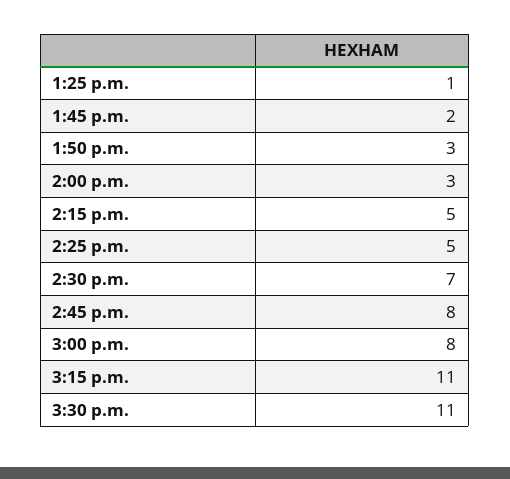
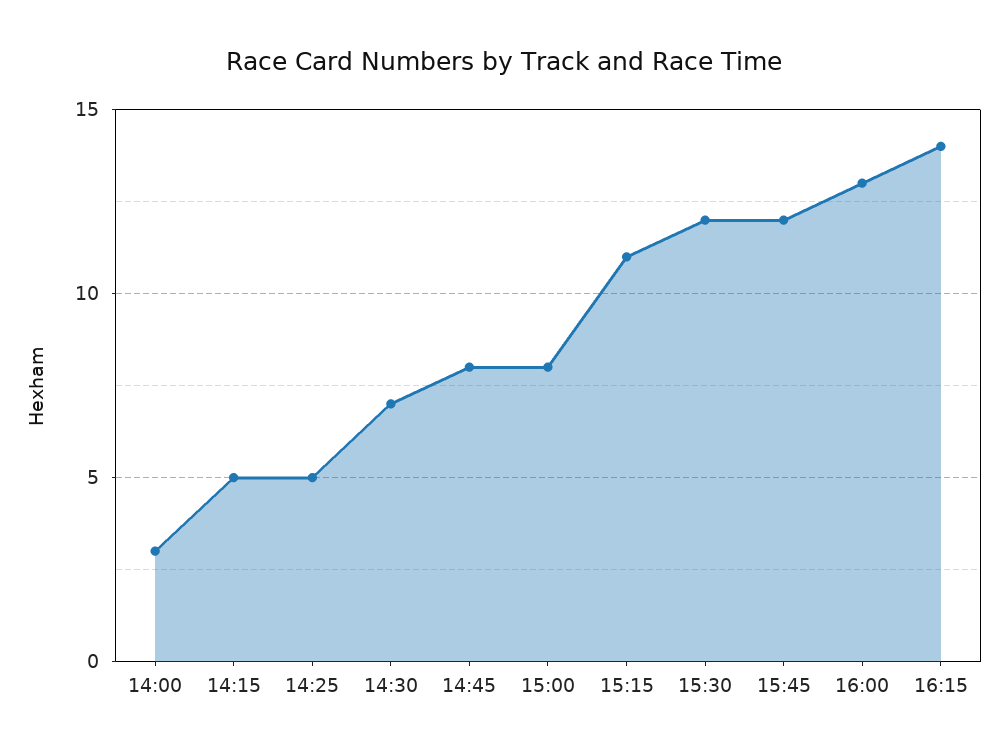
1:25 p.m.: 1 -> none
1:45 p.m.: 2 -> none
1:50 p.m.: 3 -> none
3:30 p.m.: 11 -> 12
15:45: none -> 12
16:00: none -> 13
16:15: none -> 14

